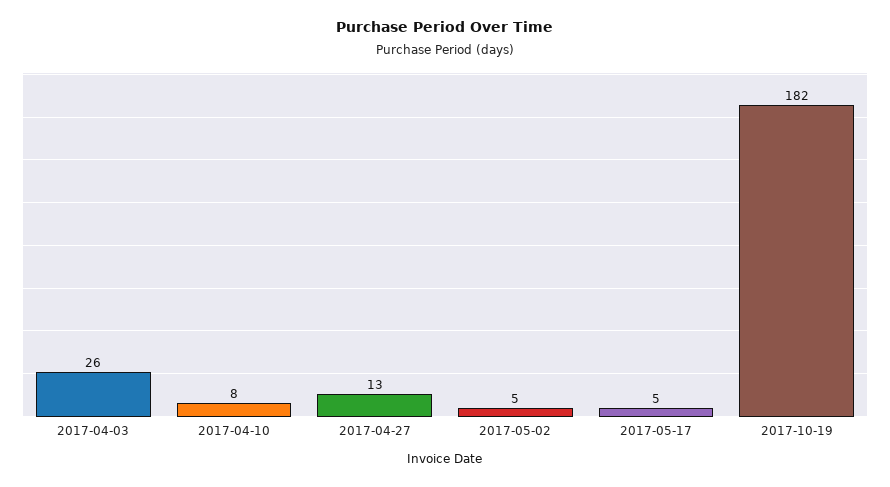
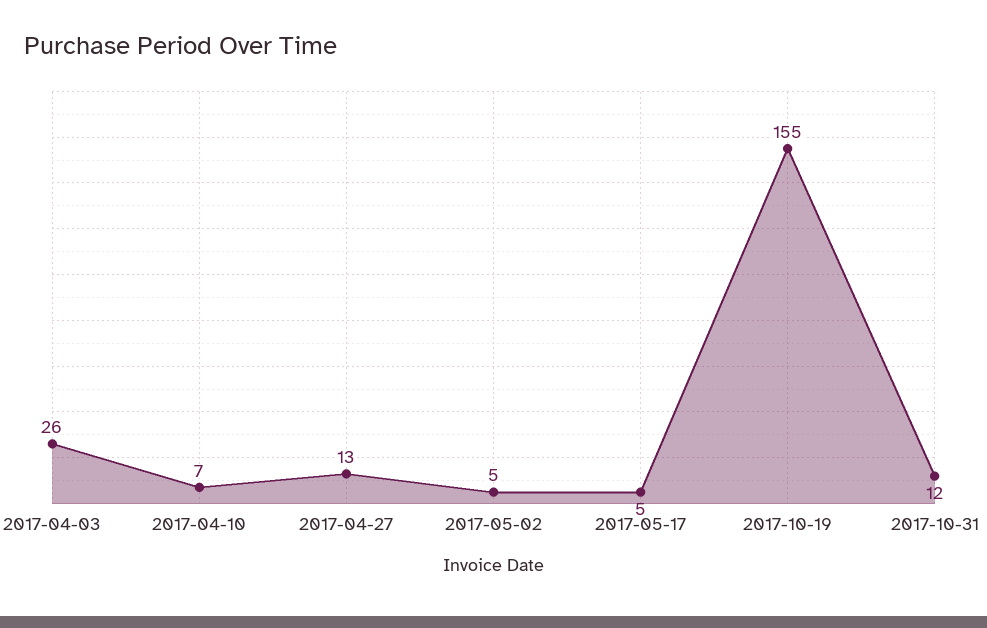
2017-04-10: 8 -> 7
2017-10-19: 182 -> 155
2017-10-31: none -> 12

